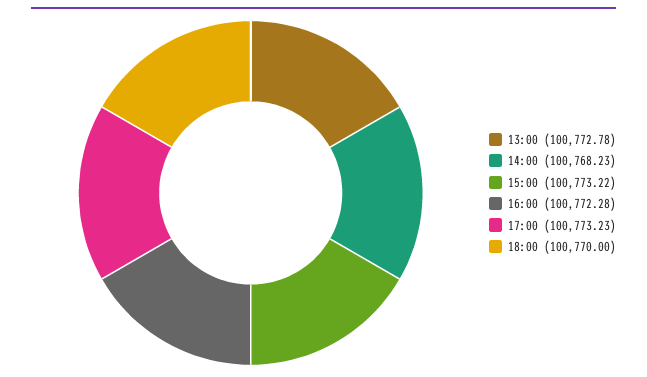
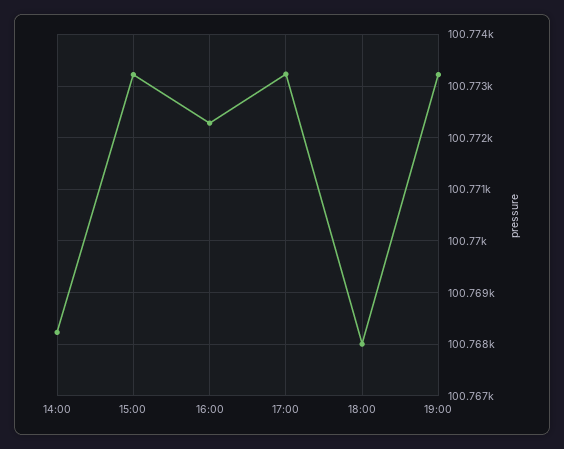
13:00: 100772.78 -> none
18:00: 100770 -> 100768
19:00: none -> 100773.2

